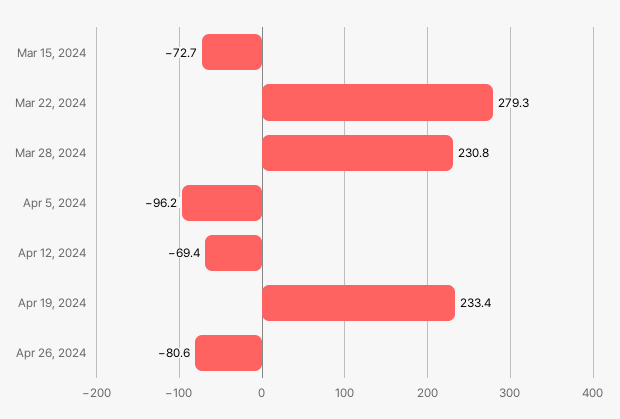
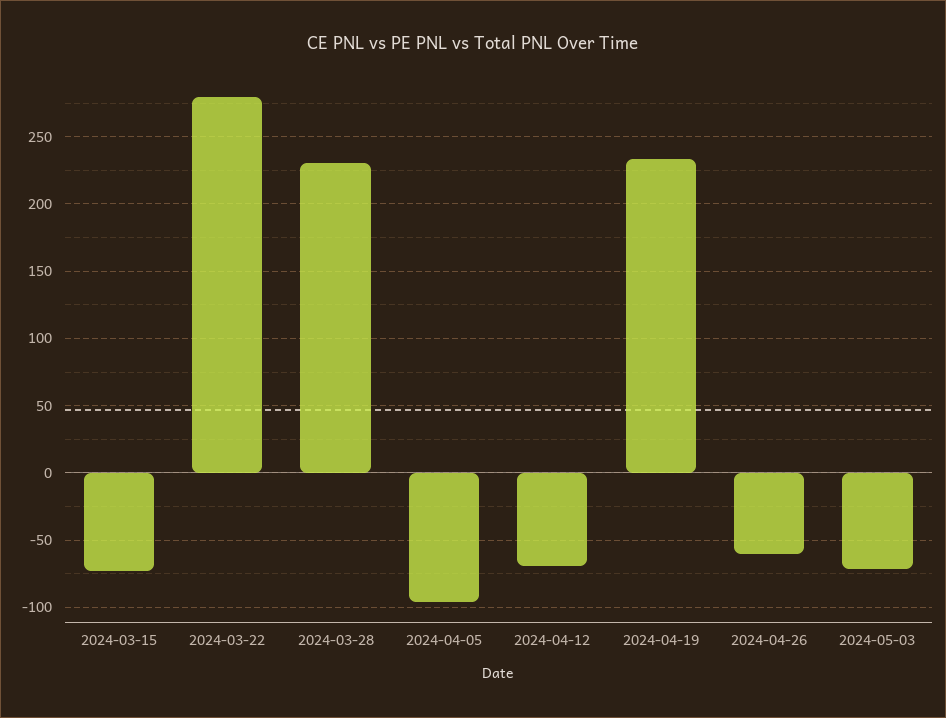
Apr 26, 2024: -80.6 -> -60
2024-05-03: none -> -70

